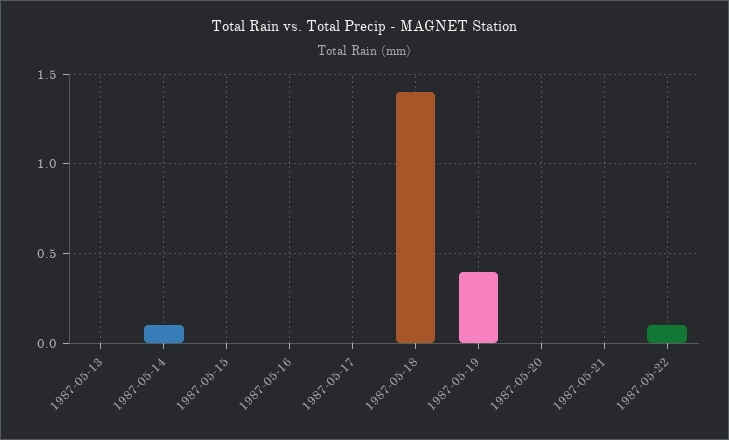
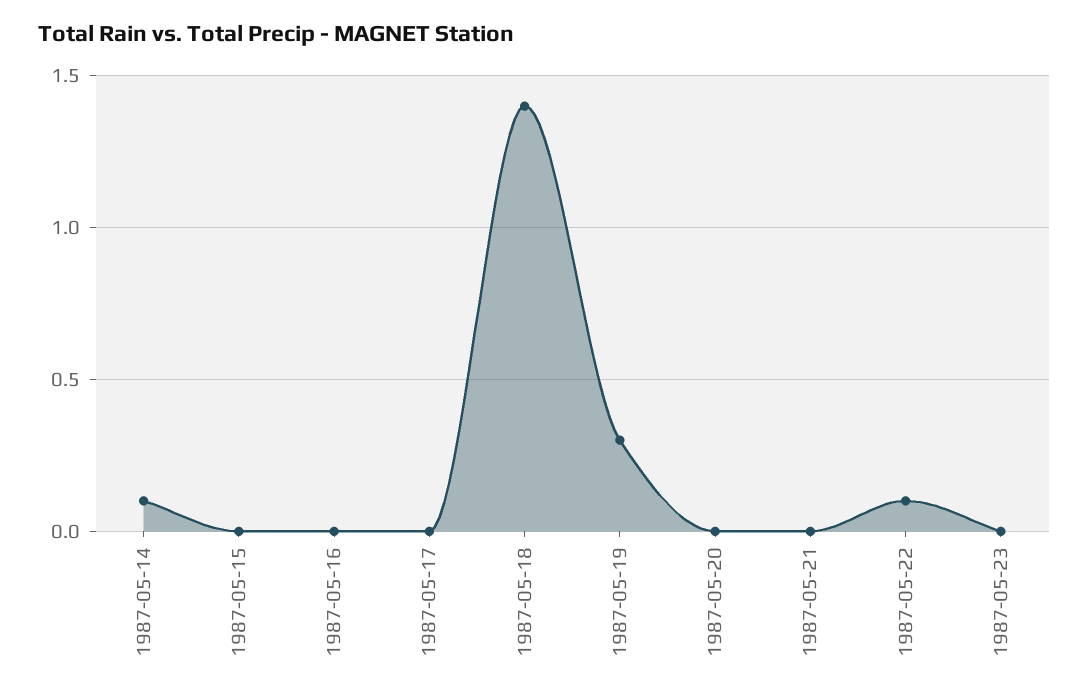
1987-05-13: 0 -> none
1987-05-19: 0.4 -> 0.3
1987-05-23: none -> 0

